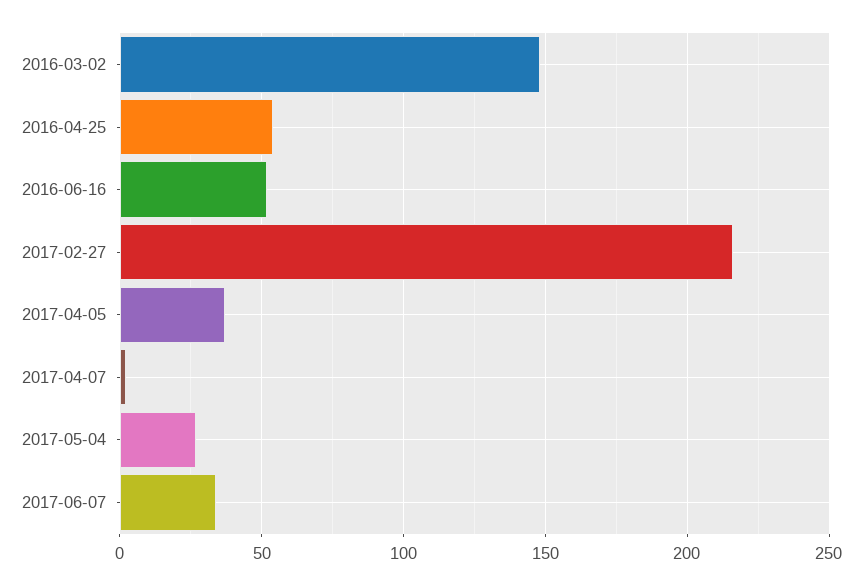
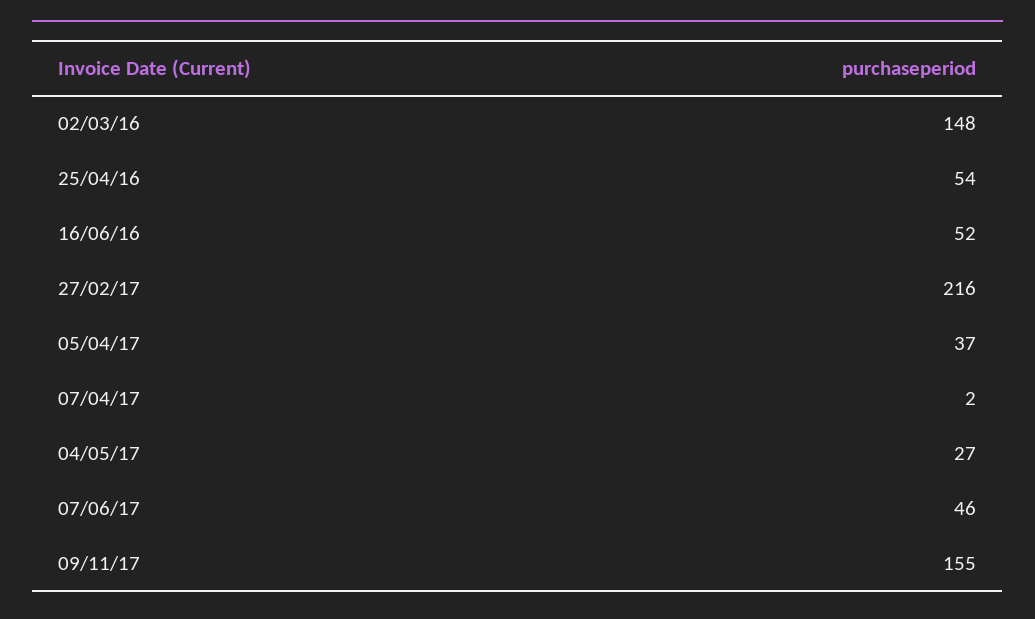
2017-06-07: 35 -> 46
09/11/17: none -> 155

